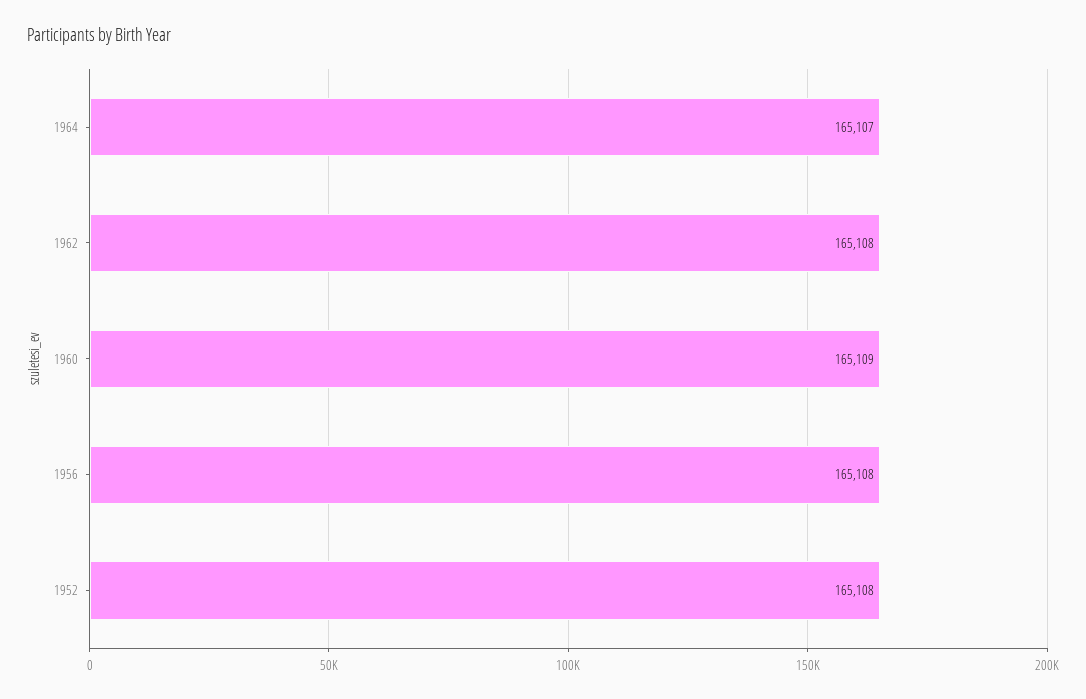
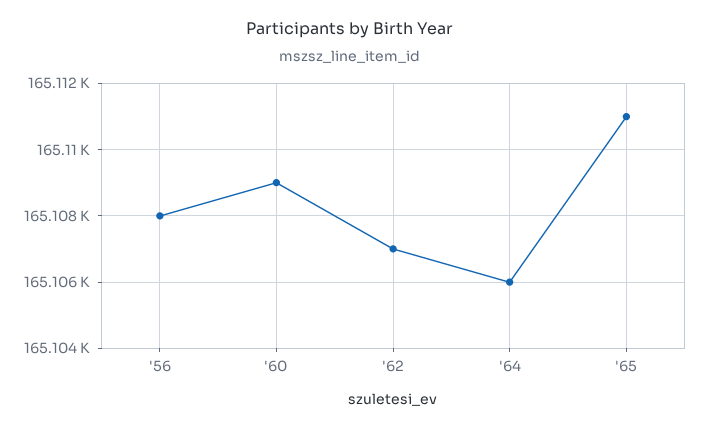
1964: 165107 -> 165106
1962: 165108 -> 165107
1952: 165108 -> none
'65: none -> 165111

